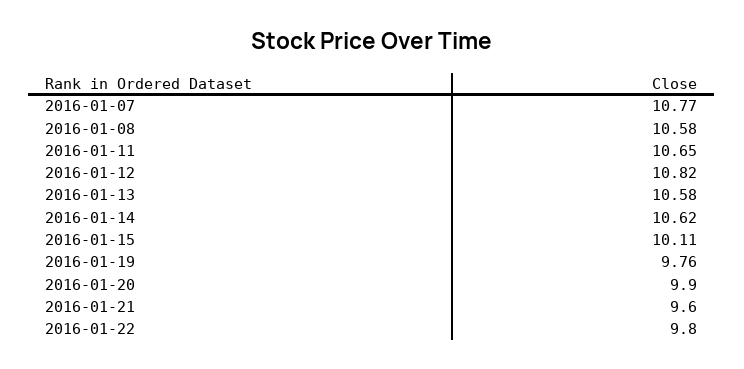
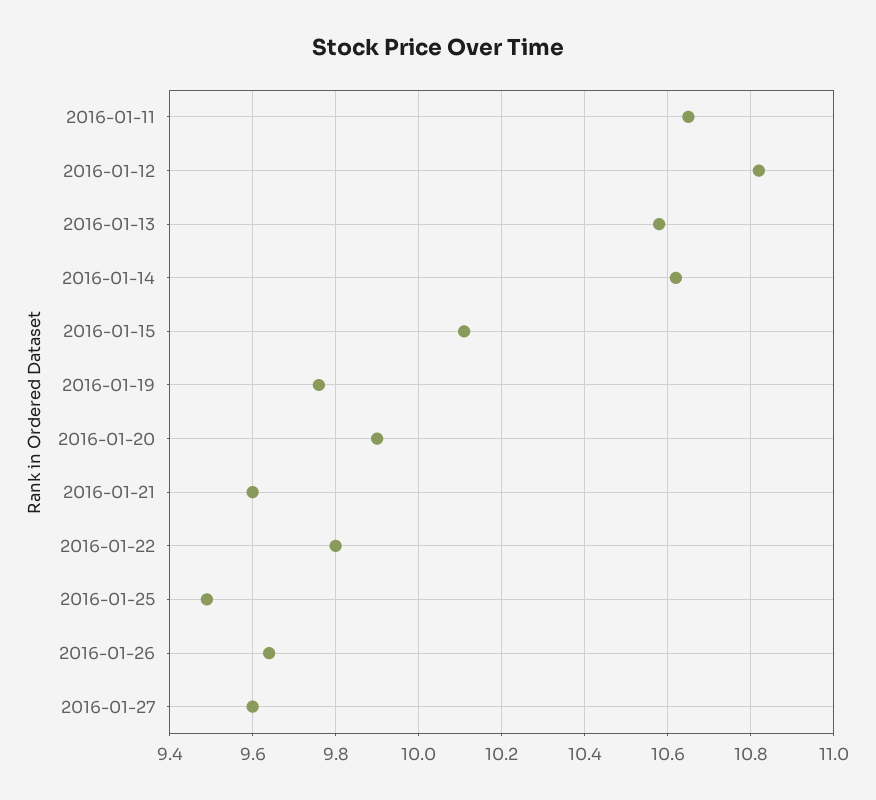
2016-01-07: 10.77 -> none
2016-01-08: 10.58 -> none
2016-01-25: none -> 9.5
2016-01-26: none -> 9.65
2016-01-27: none -> 9.6

